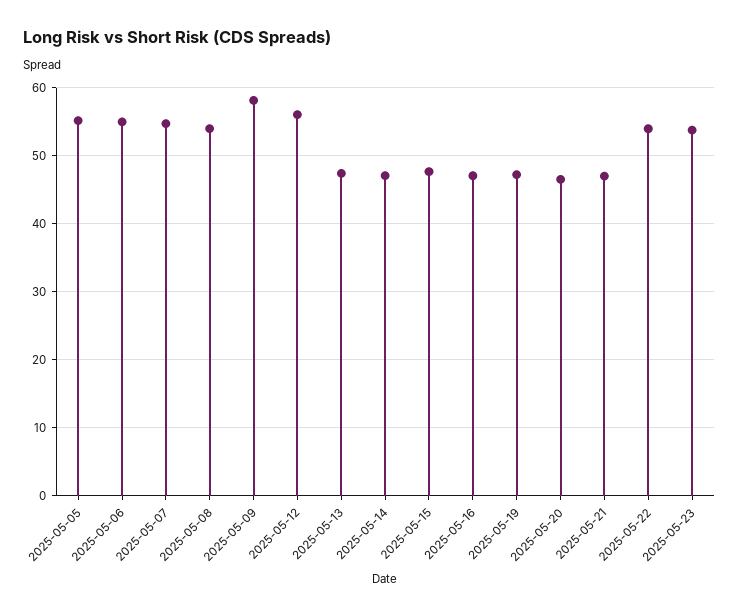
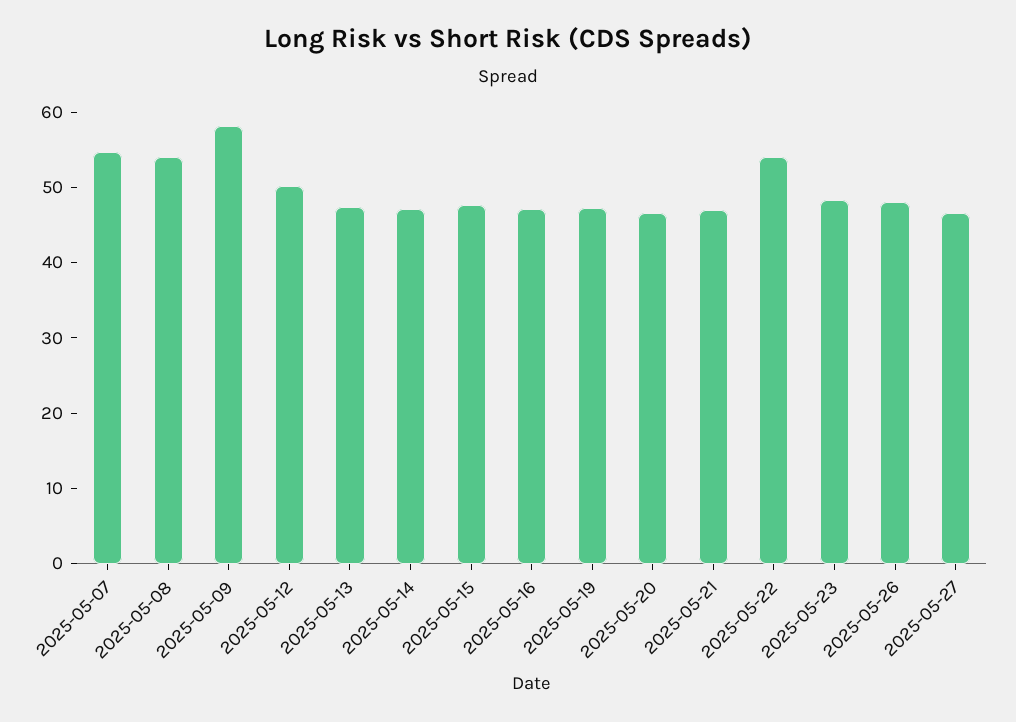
2025-05-05: 55 -> none
2025-05-06: 55 -> none
2025-05-12: 56 -> 50
2025-05-23: 54 -> 48
2025-05-26: none -> 48
2025-05-27: none -> 46

